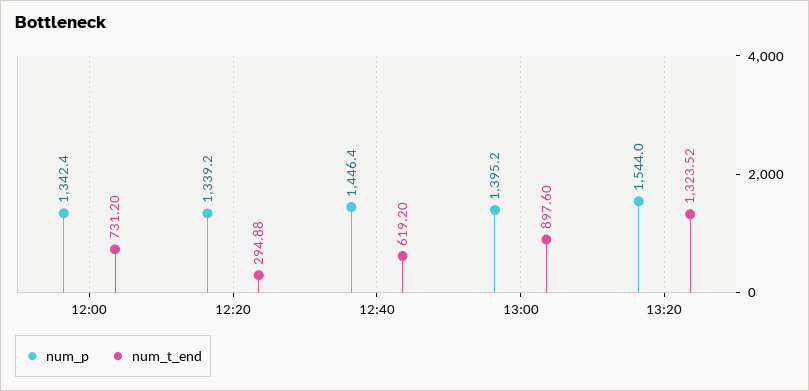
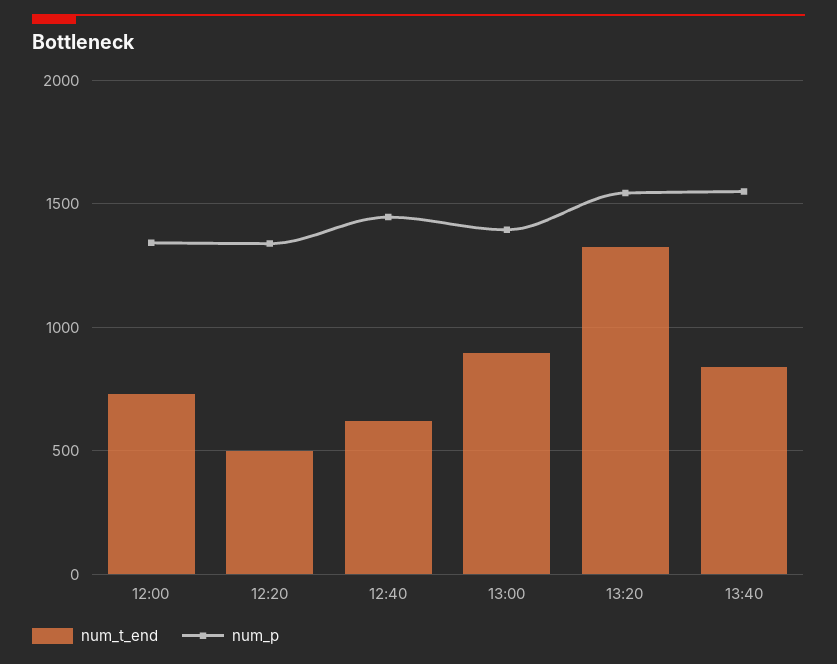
num_t_end, 12:20: 294.88 -> 500
num_t_end, 13:40: none -> 850
num_p, 13:40: none -> 1550

